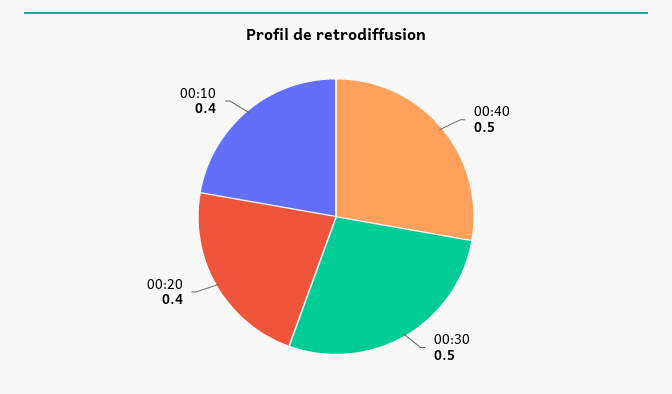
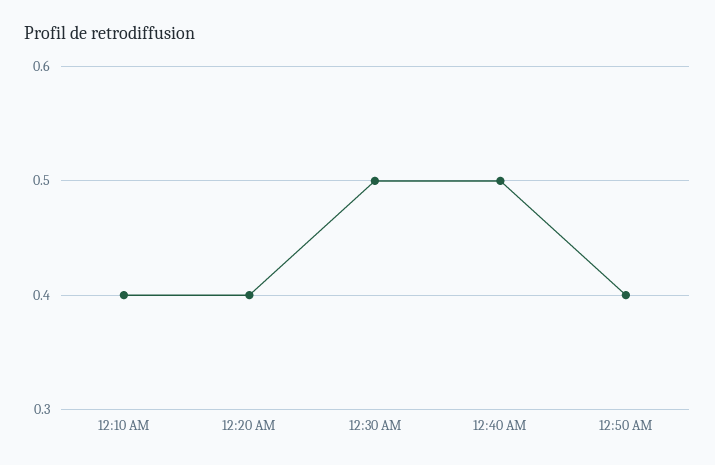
12:50 AM: none -> 0.4

